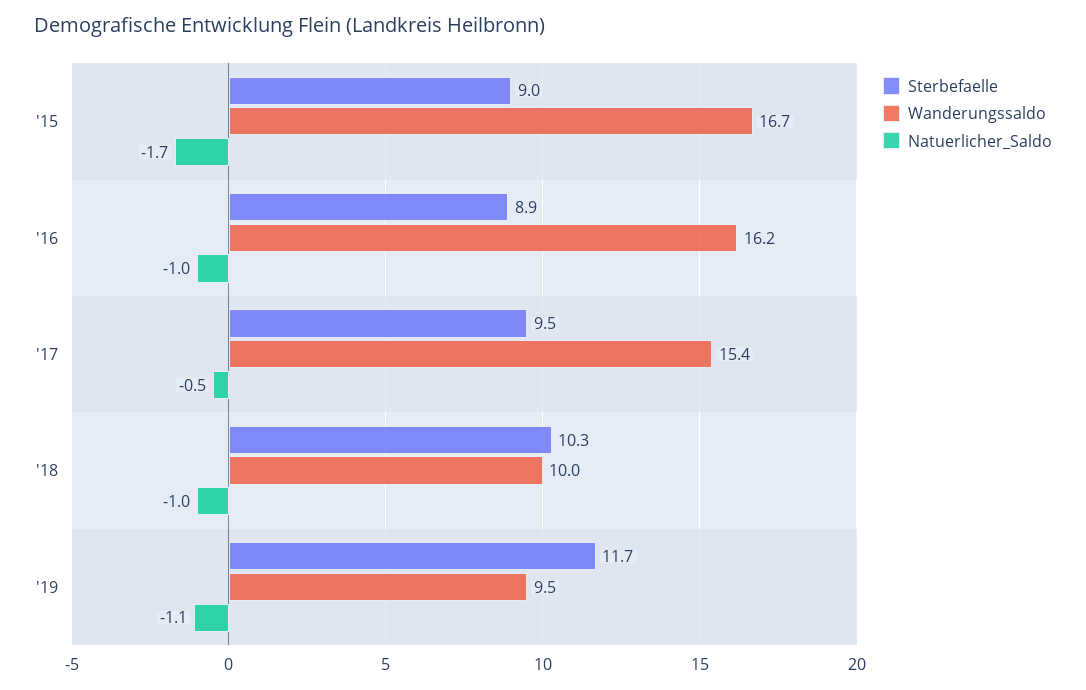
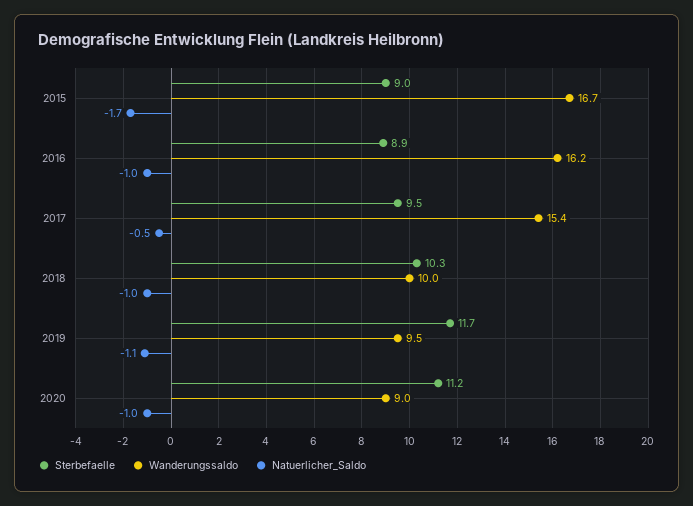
Sterbefaelle, 2020: none -> 11.2
Wanderungssaldo, 2020: none -> 9
Natuerlicher_Saldo, 2020: none -> -1

